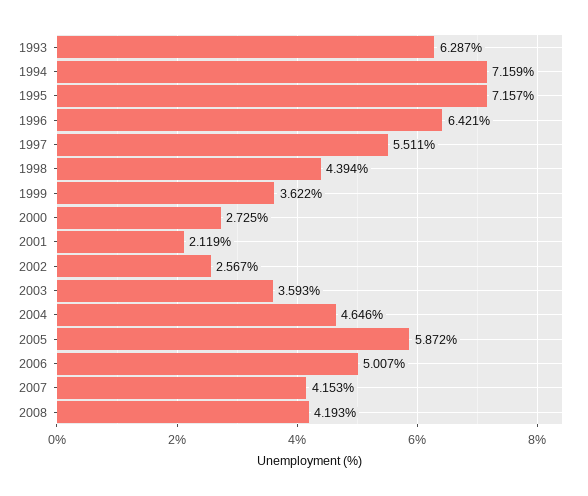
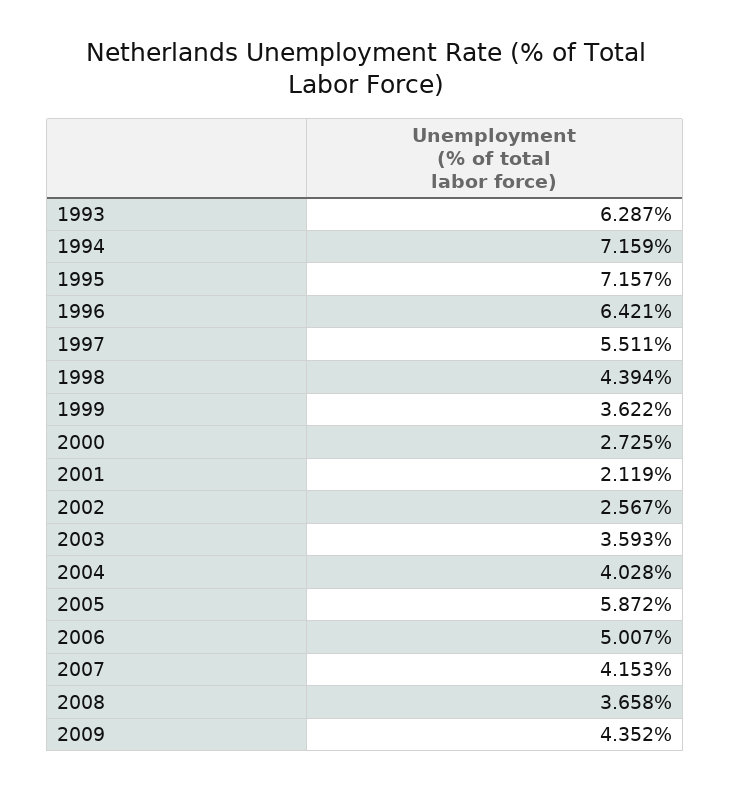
2004: 4.646 -> 4.028
2008: 4.193 -> 3.658
2009: none -> 4.352

